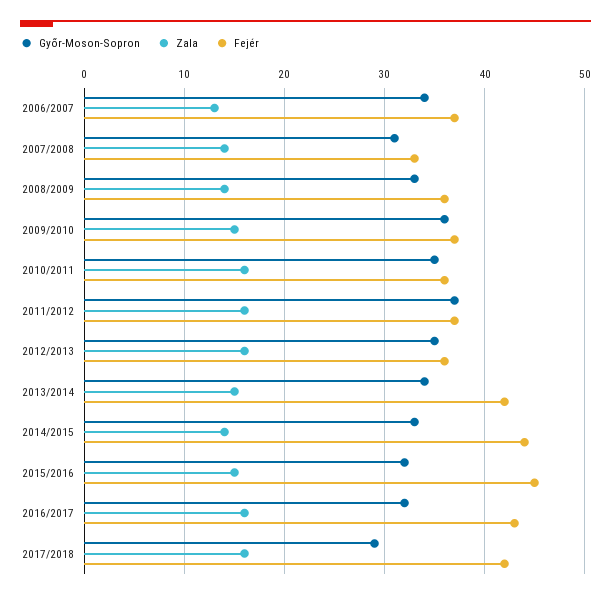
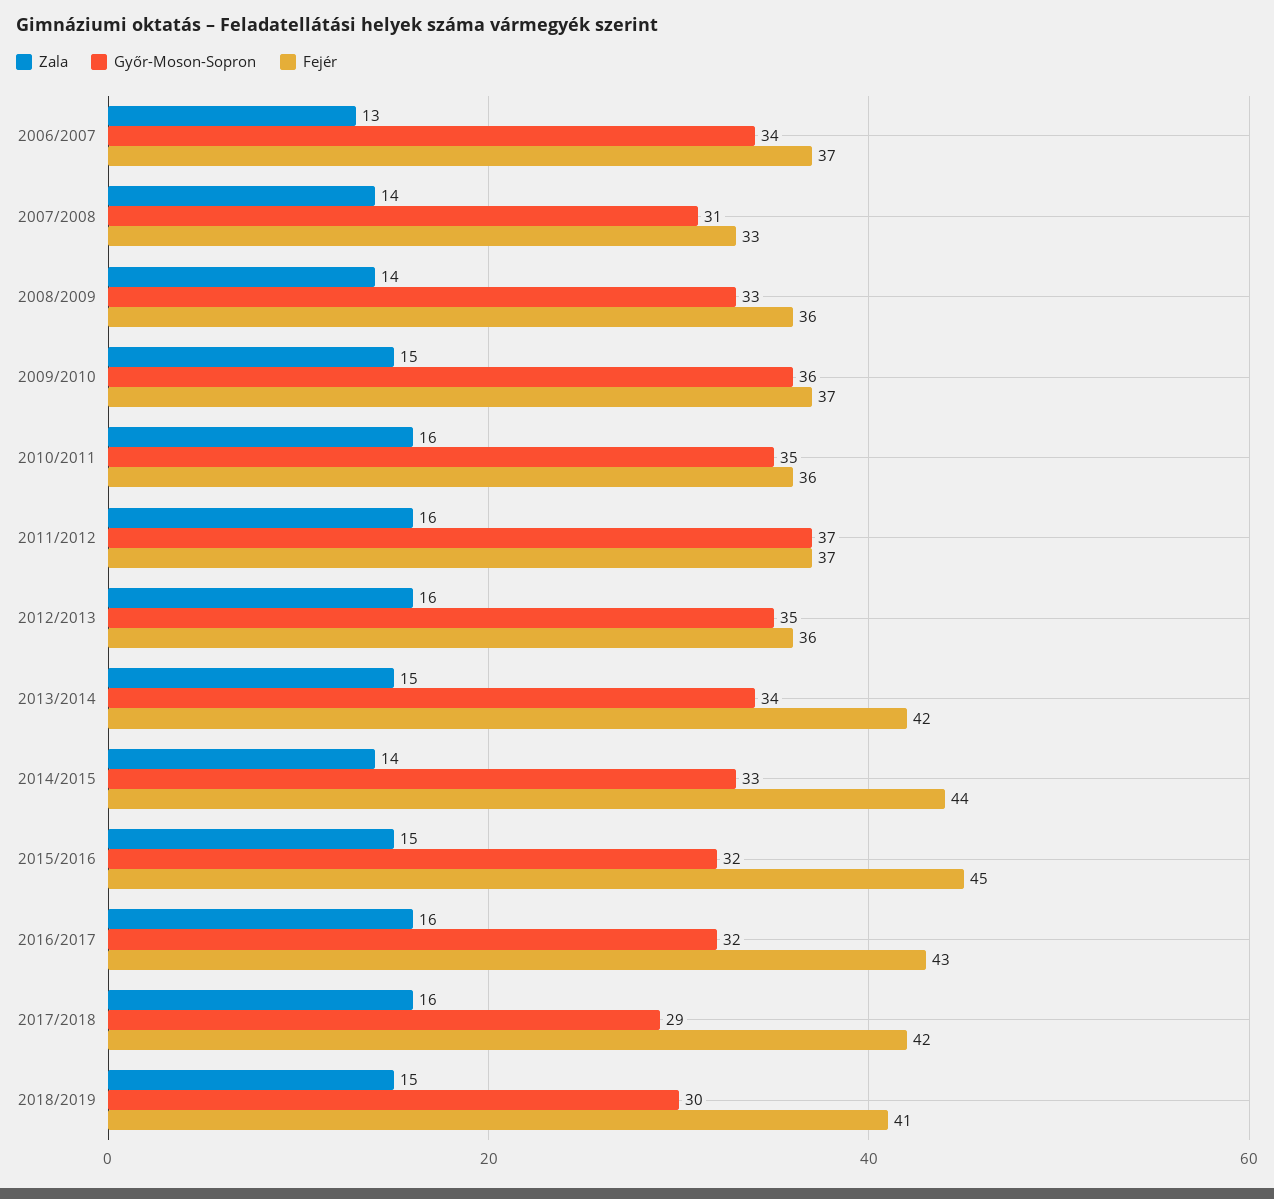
Zala, 2018/2019: none -> 15
Győr-Moson-Sopron, 2018/2019: none -> 30
Fejér, 2018/2019: none -> 41

